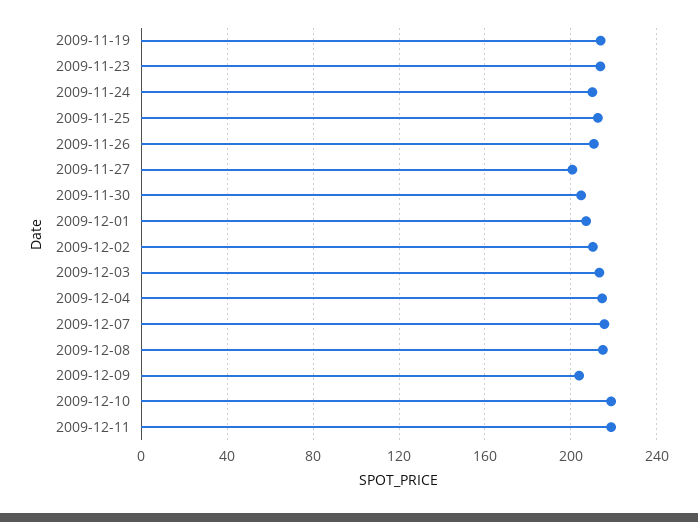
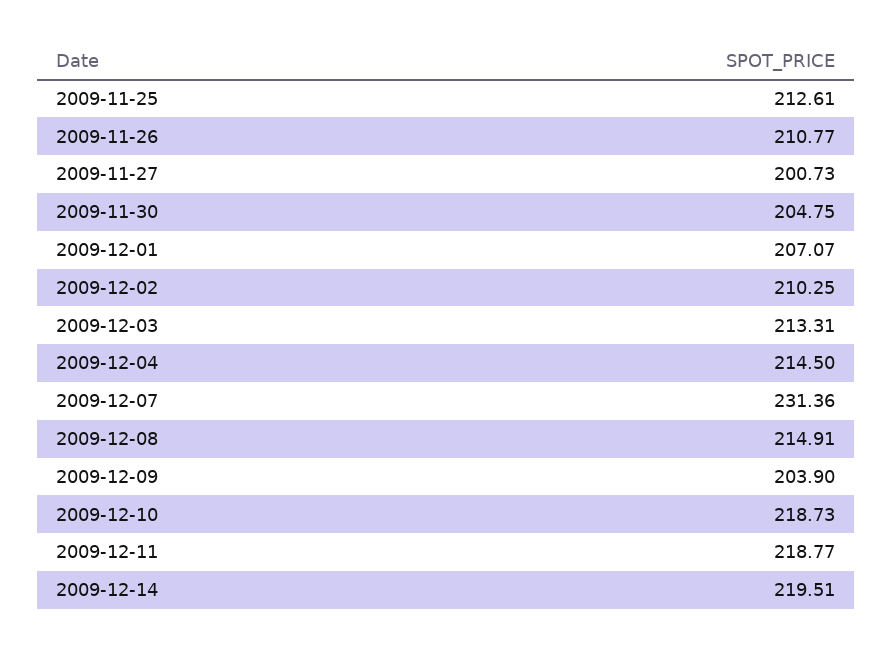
2009-11-19: 215 -> none
2009-11-23: 215 -> none
2009-11-24: 210 -> none
2009-12-07: 215 -> 231.36
2009-12-14: none -> 219.51

